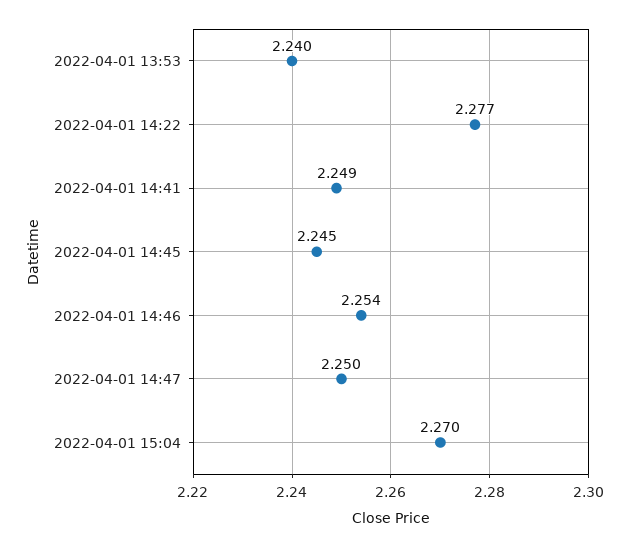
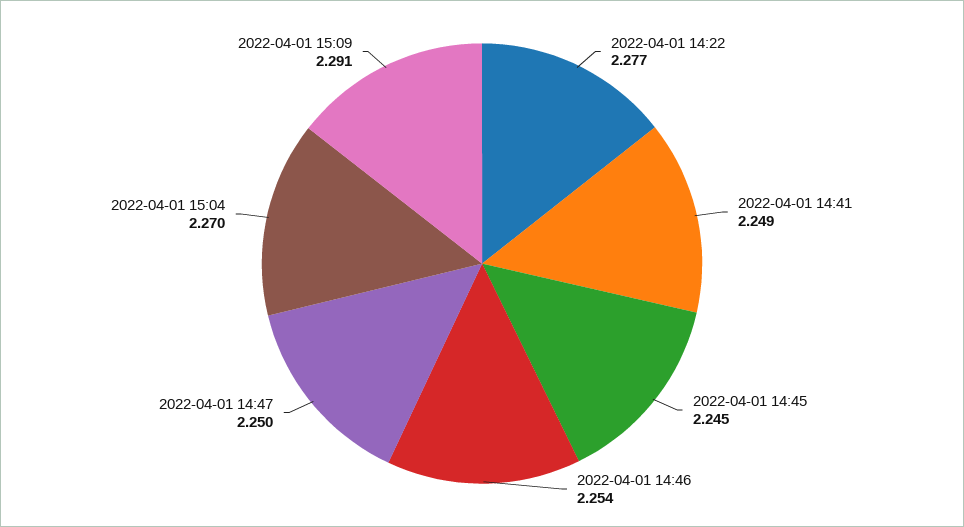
2022-04-01 13:53: 2.24 -> none
2022-04-01 15:09: none -> 2.291

